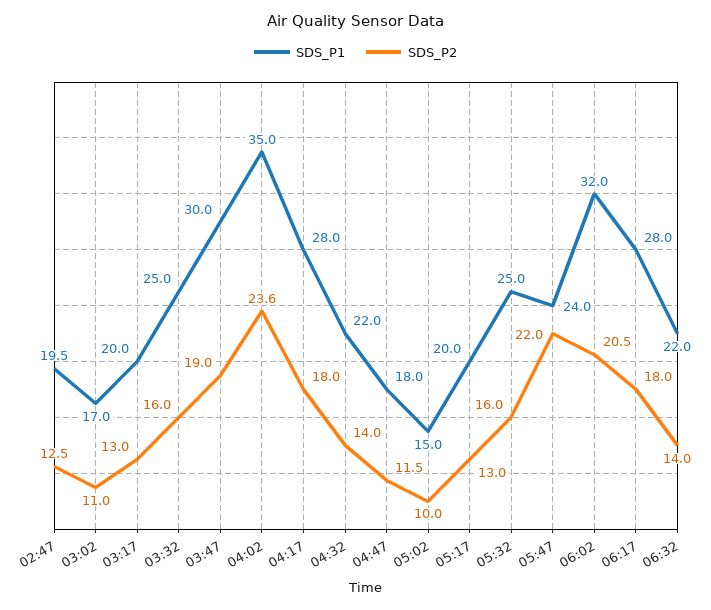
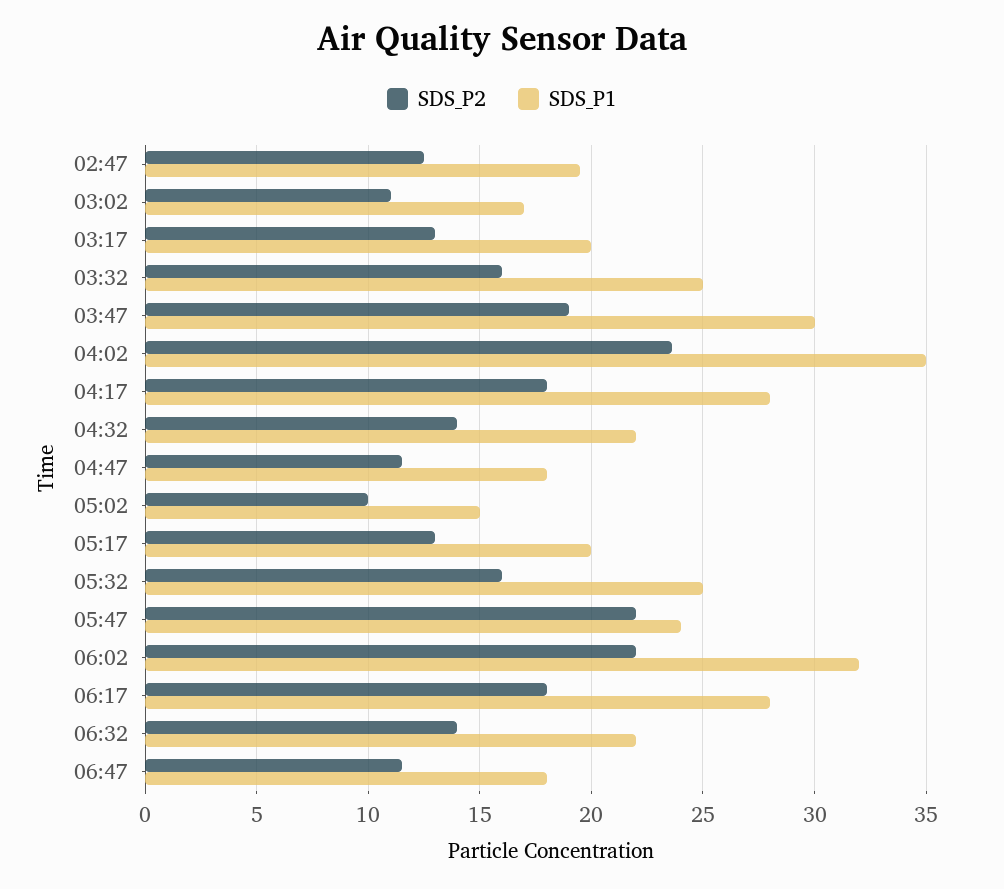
SDS_P2, 06:02: 20.5 -> 22
SDS_P2, 06:47: none -> 11.5
SDS_P1, 06:47: none -> 18

